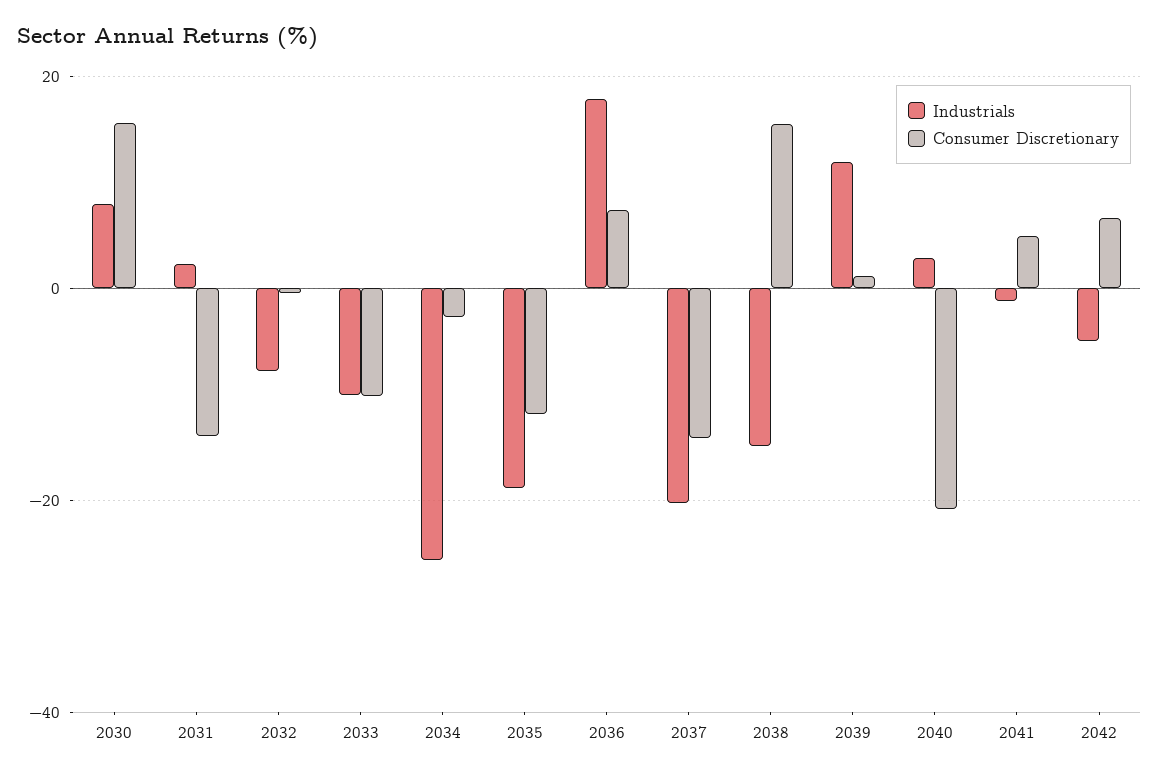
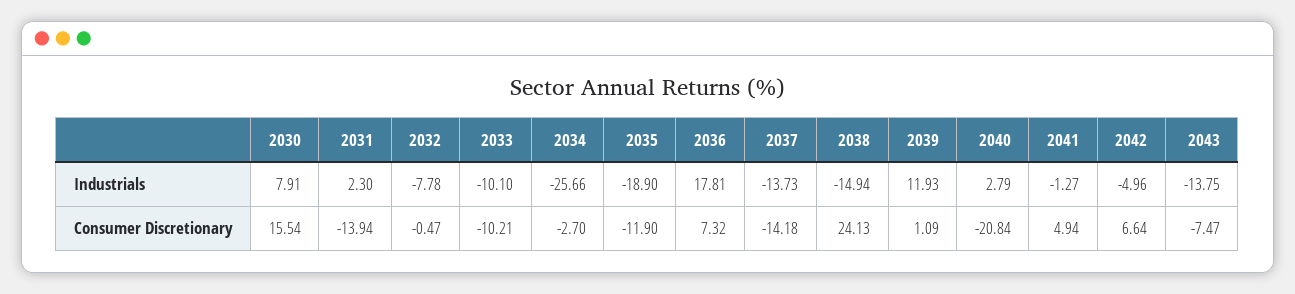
Industrials, 2037: -20 -> -13.73
Consumer Discretionary, 2038: 16 -> 24.13
Industrials, 2043: none -> -13.75
Consumer Discretionary, 2043: none -> -7.47

